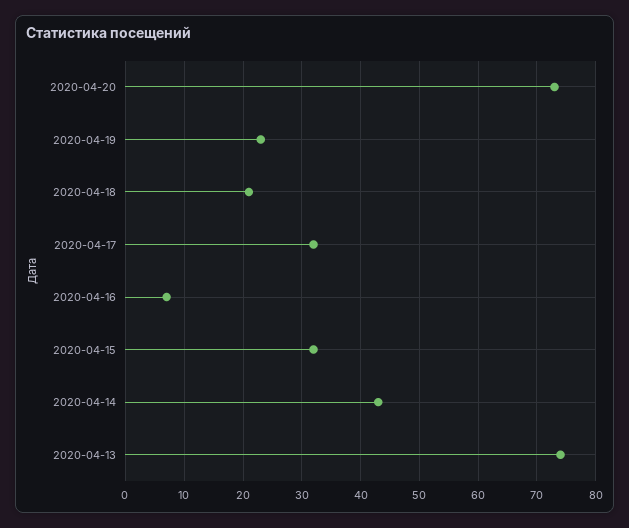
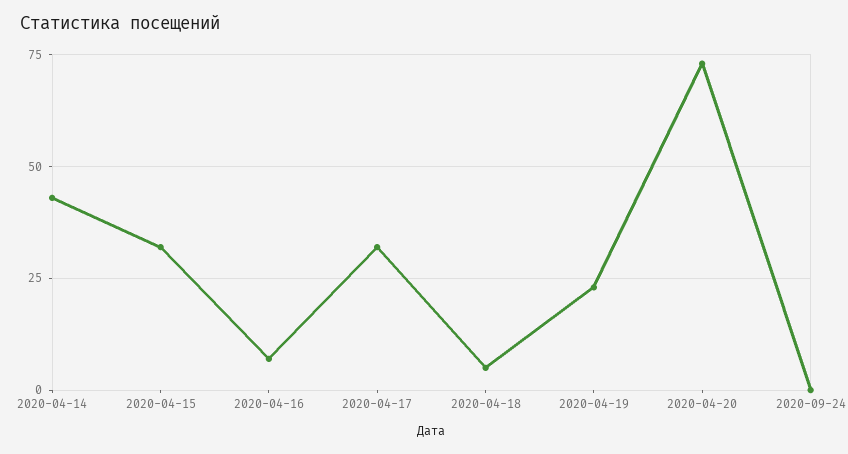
2020-04-18: 20 -> 5
2020-04-13: 75 -> none
2020-09-24: none -> 0

